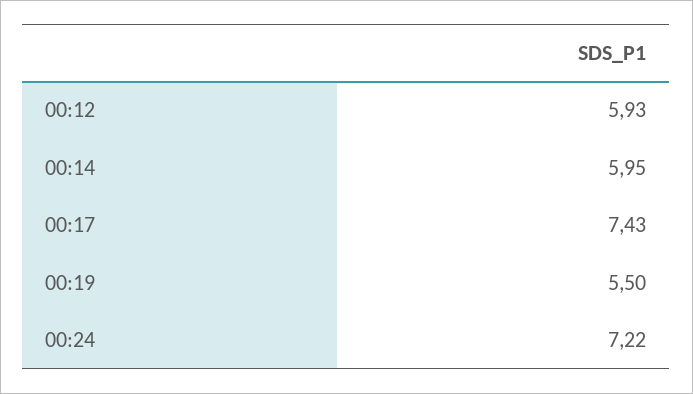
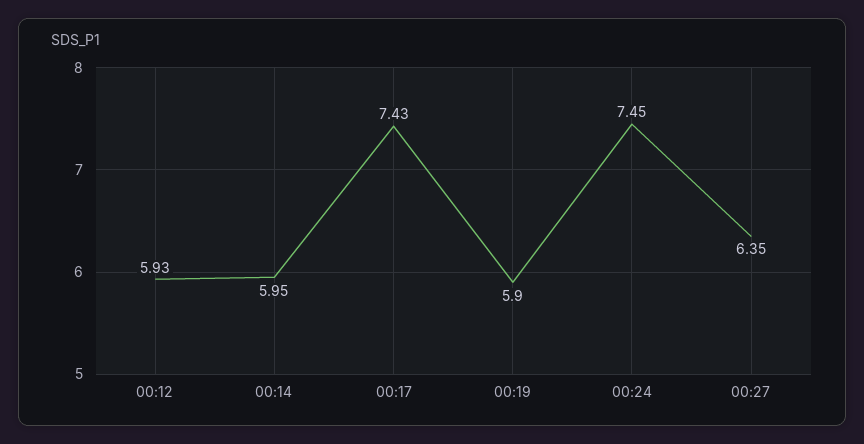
00:19: 5.5 -> 5.9
00:24: 7.22 -> 7.45
00:27: none -> 6.35

